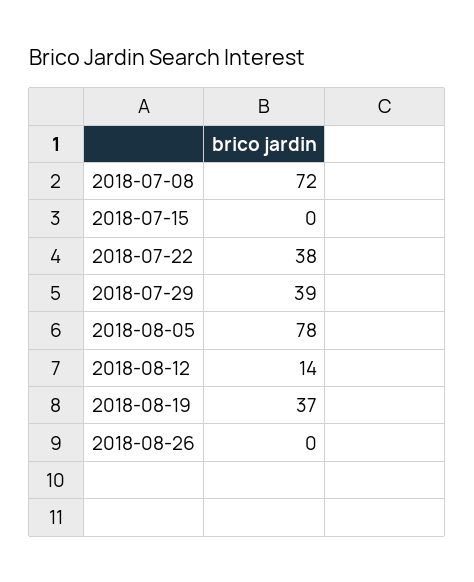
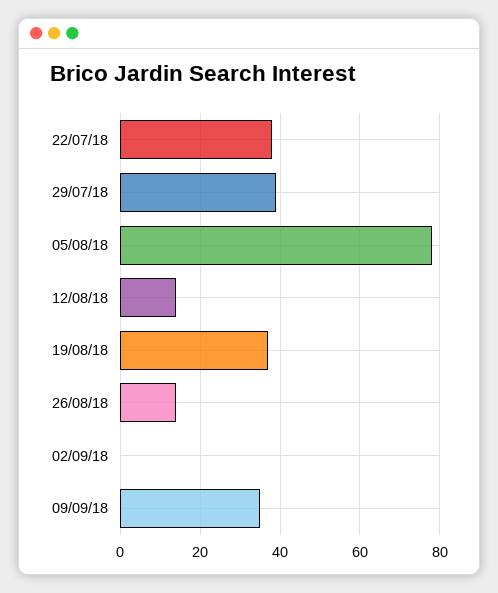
2018-07-08: 72 -> none
2018-07-15: 0 -> none
2018-08-26: 0 -> 15
02/09/18: none -> 0
09/09/18: none -> 35

